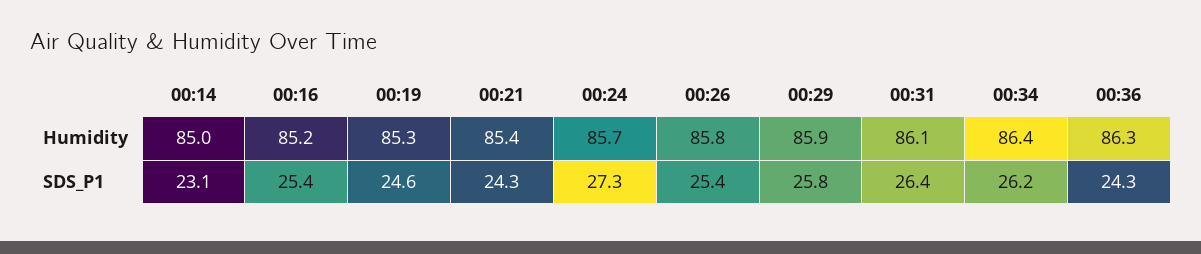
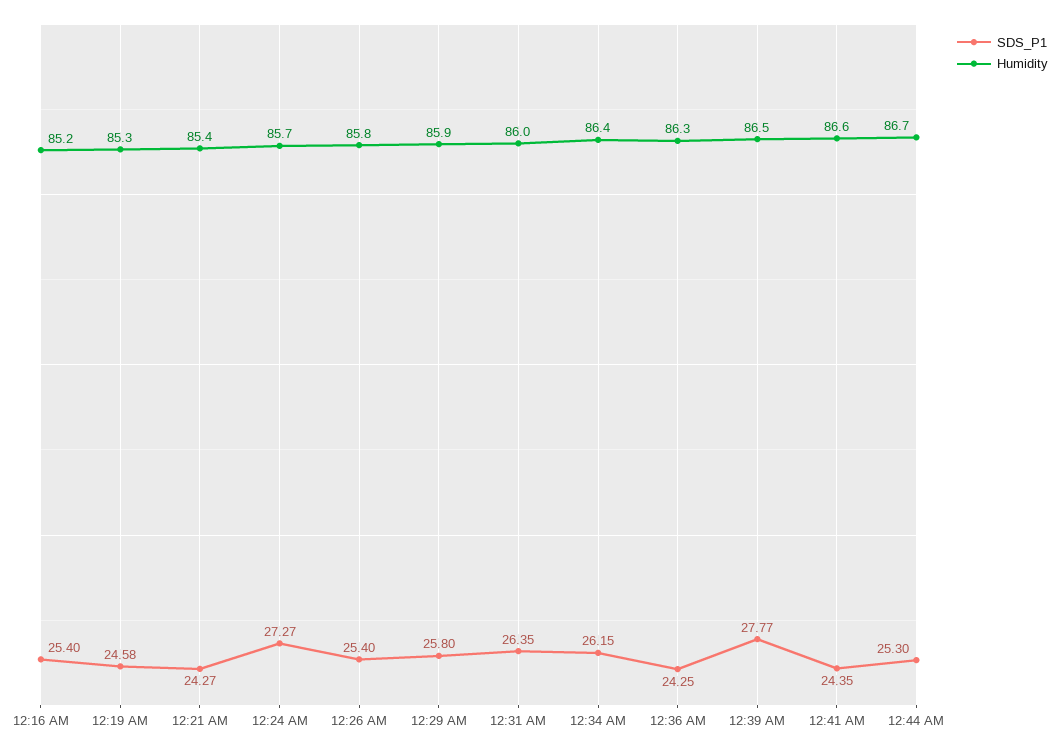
Humidity, 00:14: 85 -> none
Humidity, 00:31: 86.1 -> 86
SDS_P1, 00:14: 23.1 -> none
SDS_P1, 12:39 AM: none -> 27.77
Humidity, 12:39 AM: none -> 86.5
SDS_P1, 12:41 AM: none -> 24.35
Humidity, 12:41 AM: none -> 86.6
SDS_P1, 12:44 AM: none -> 25.3
Humidity, 12:44 AM: none -> 86.7

